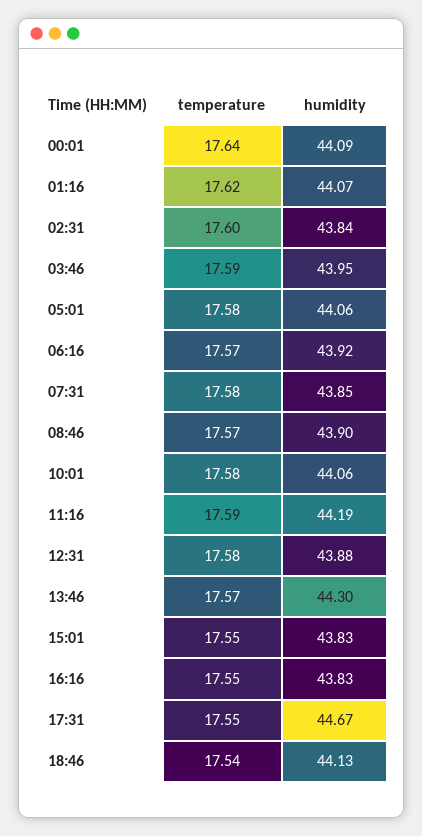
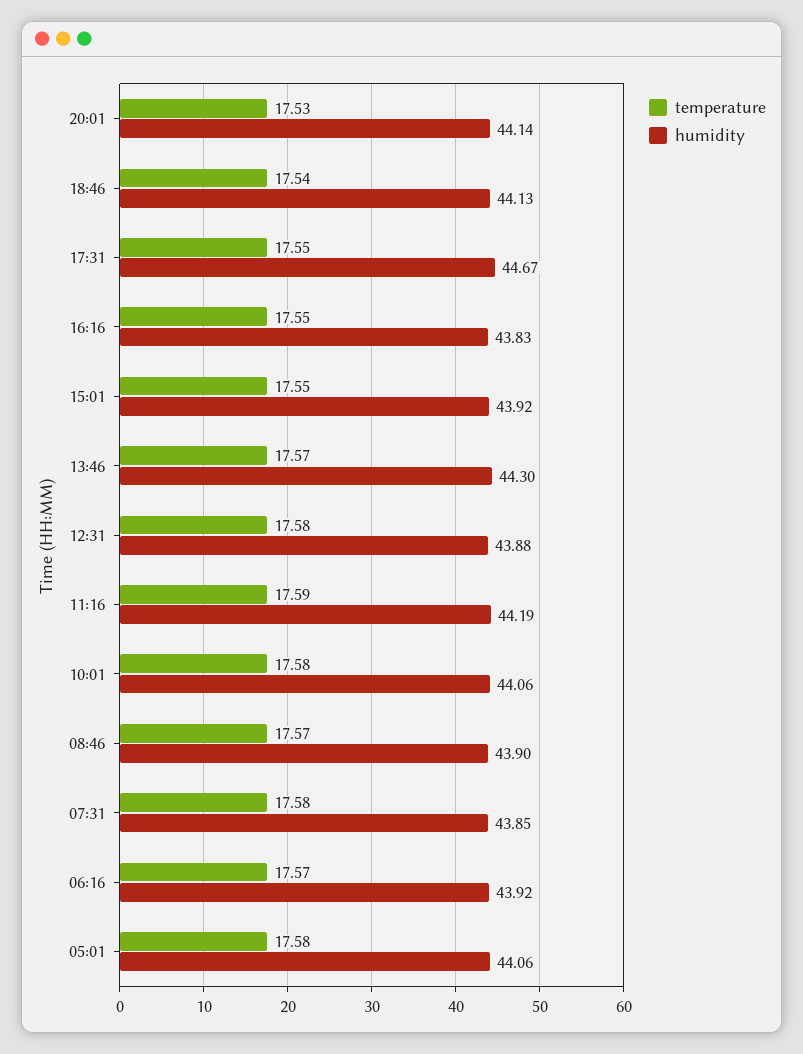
temperature, 00:01: 17.64 -> none
humidity, 00:01: 44.09 -> none
temperature, 01:16: 17.62 -> none
humidity, 01:16: 44.07 -> none
temperature, 02:31: 17.6 -> none
humidity, 02:31: 43.84 -> none
temperature, 03:46: 17.59 -> none
humidity, 03:46: 43.95 -> none
humidity, 15:01: 43.83 -> 43.92
temperature, 20:01: none -> 17.53
humidity, 20:01: none -> 44.14

